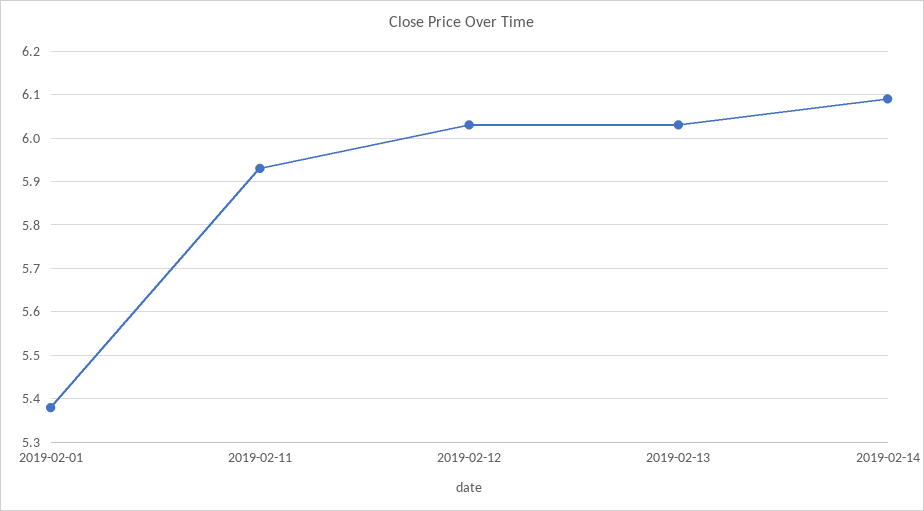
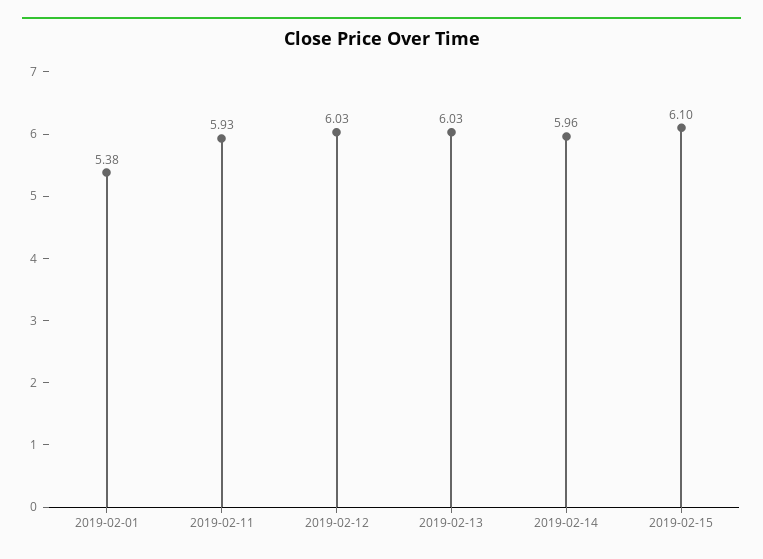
2019-02-14: 6.1 -> 5.96
2019-02-15: none -> 6.1

